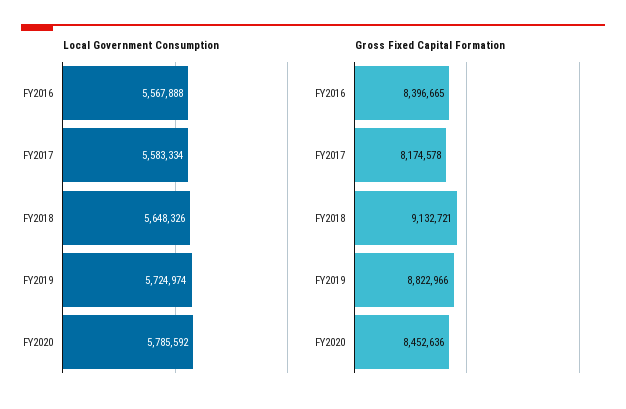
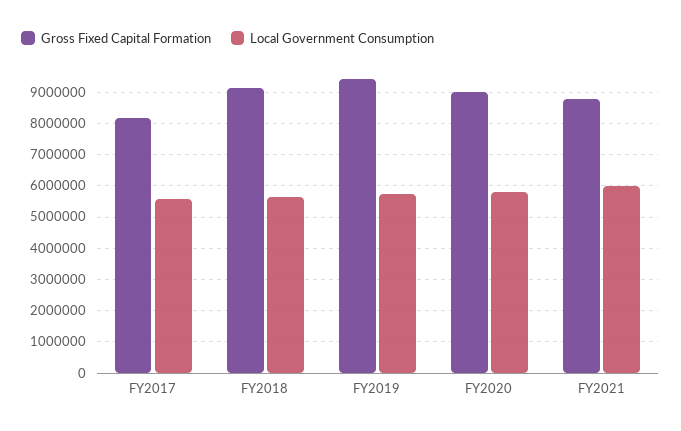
Local Government Consumption, FY2016: 5567888 -> none
Gross Fixed Capital Formation, FY2016: 8396665 -> none
Gross Fixed Capital Formation, FY2019: 8822966 -> 9400000
Gross Fixed Capital Formation, FY2020: 8452636 -> 9000000
Gross Fixed Capital Formation, FY2021: none -> 8800000
Local Government Consumption, FY2021: none -> 6000000

